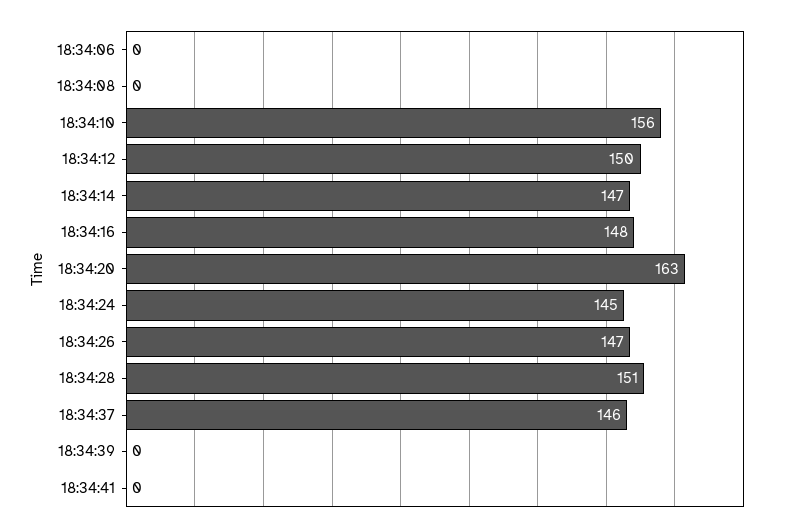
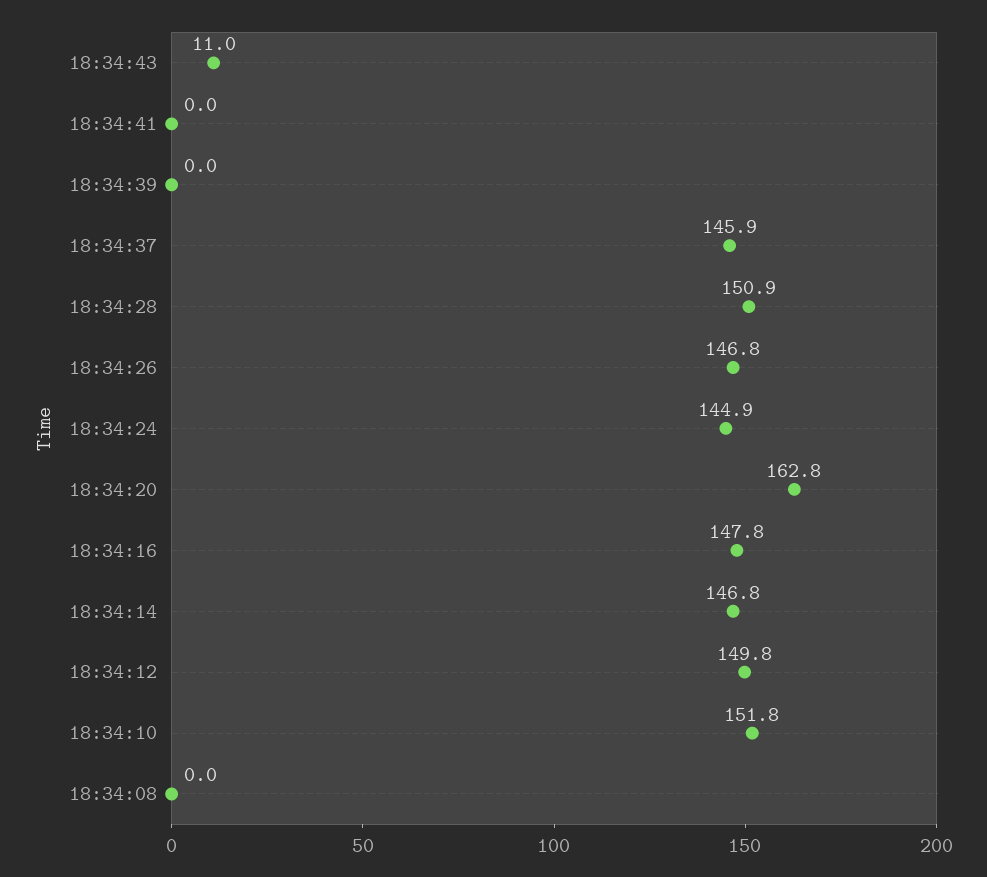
18:34:06: 0 -> none
18:34:10: 156 -> 151.8
18:34:43: none -> 11

